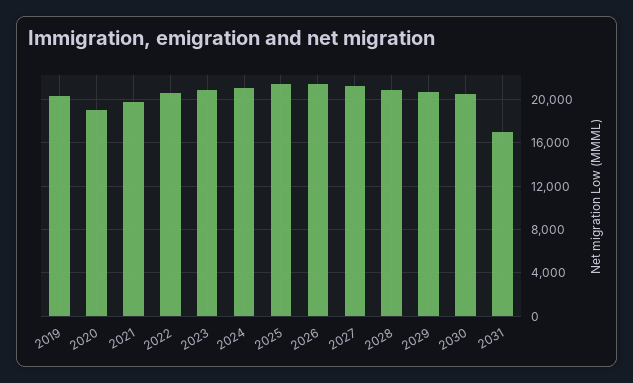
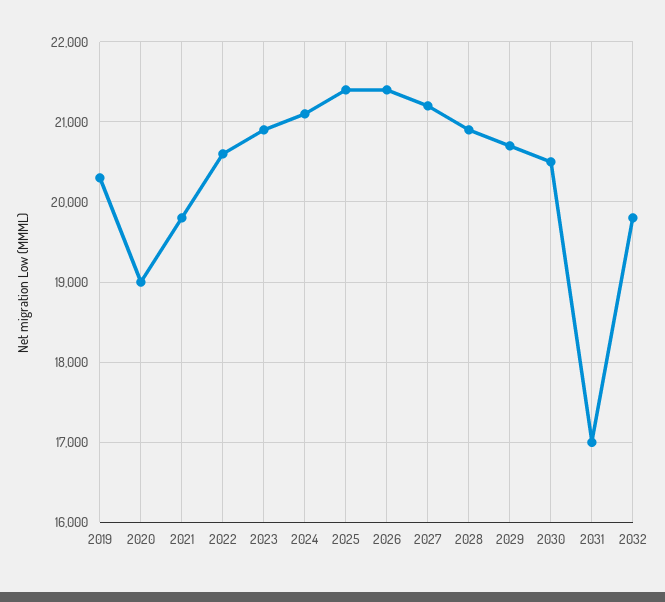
2032: none -> 19800

